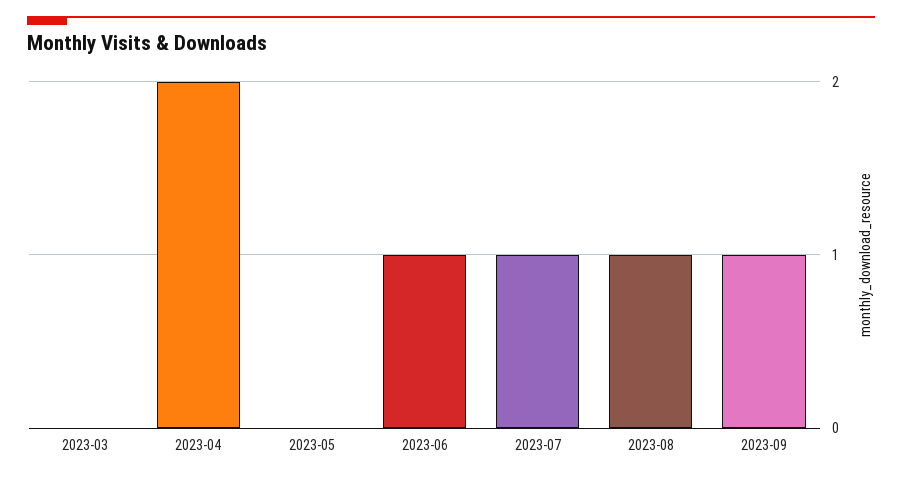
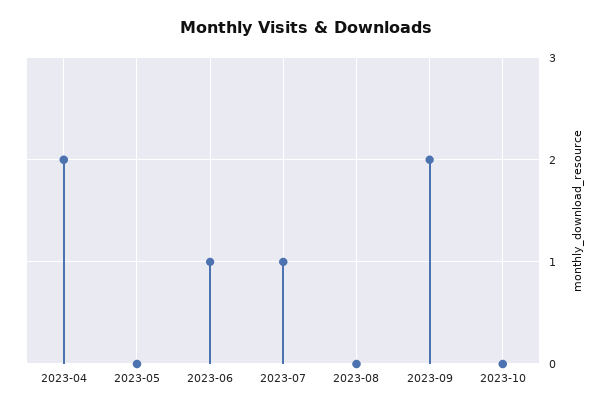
2023-03: 0 -> none
2023-08: 1 -> 0
2023-09: 1 -> 2
2023-10: none -> 0

